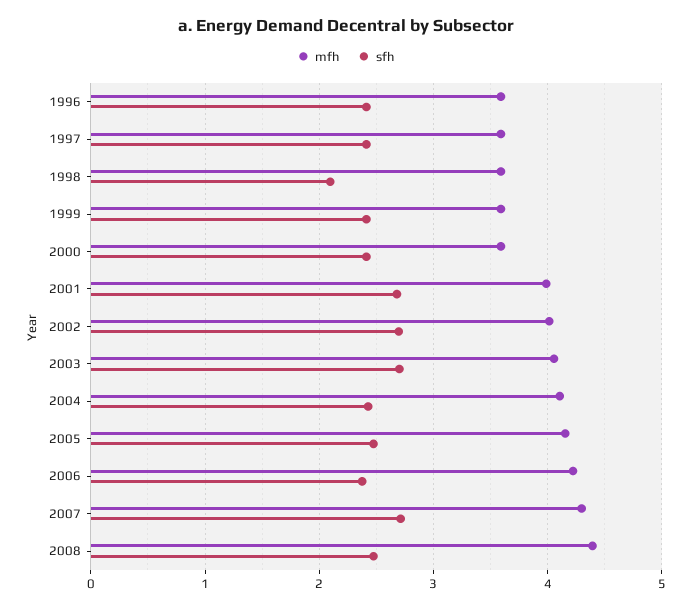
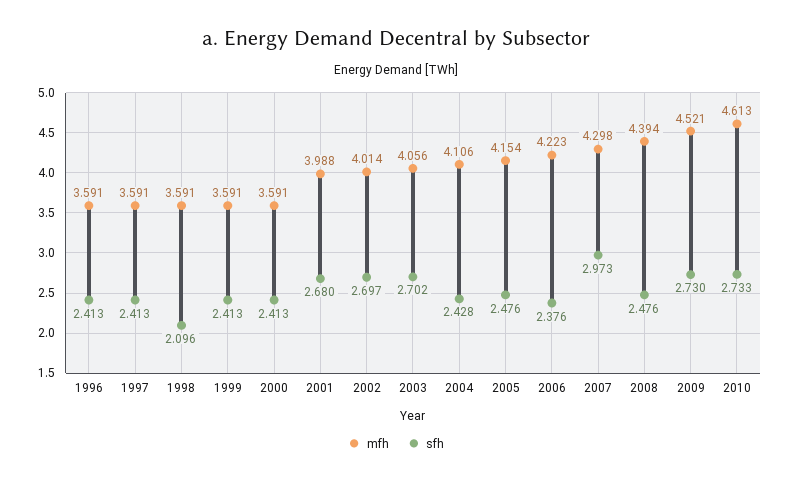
sfh, 2007: 2.7 -> 2.973
mfh, 2009: none -> 4.521
sfh, 2009: none -> 2.73
mfh, 2010: none -> 4.613
sfh, 2010: none -> 2.733

